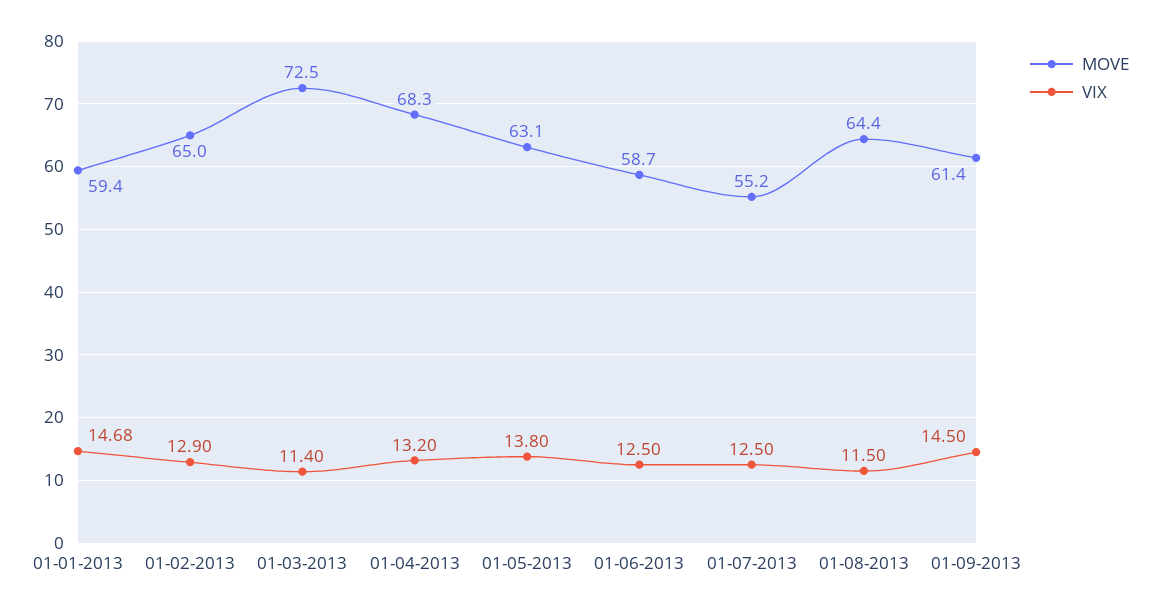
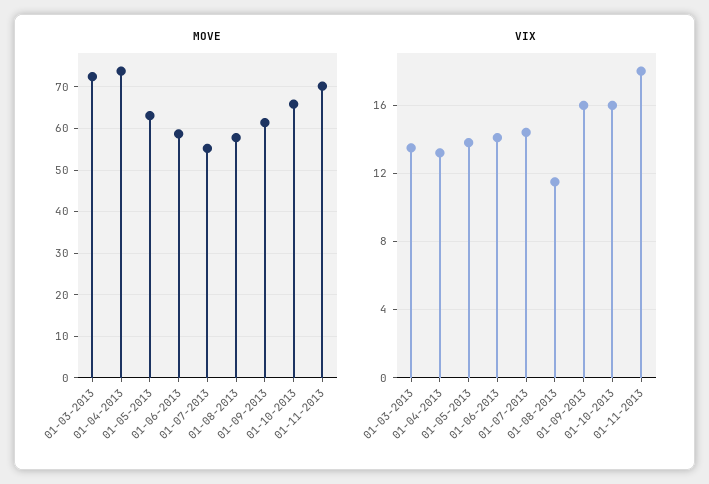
MOVE, 01-01-2013: 59.4 -> none
VIX, 01-01-2013: 14.68 -> none
MOVE, 01-02-2013: 65 -> none
VIX, 01-02-2013: 12.9 -> none
VIX, 01-03-2013: 11.4 -> 13.5
MOVE, 01-04-2013: 68.3 -> 74
VIX, 01-06-2013: 12.5 -> 14
VIX, 01-07-2013: 12.5 -> 14.5
MOVE, 01-08-2013: 64.4 -> 58
VIX, 01-09-2013: 14.5 -> 16
MOVE, 01-10-2013: none -> 66
MOVE, 01-11-2013: none -> 70
VIX, 01-10-2013: none -> 16
VIX, 01-11-2013: none -> 18

